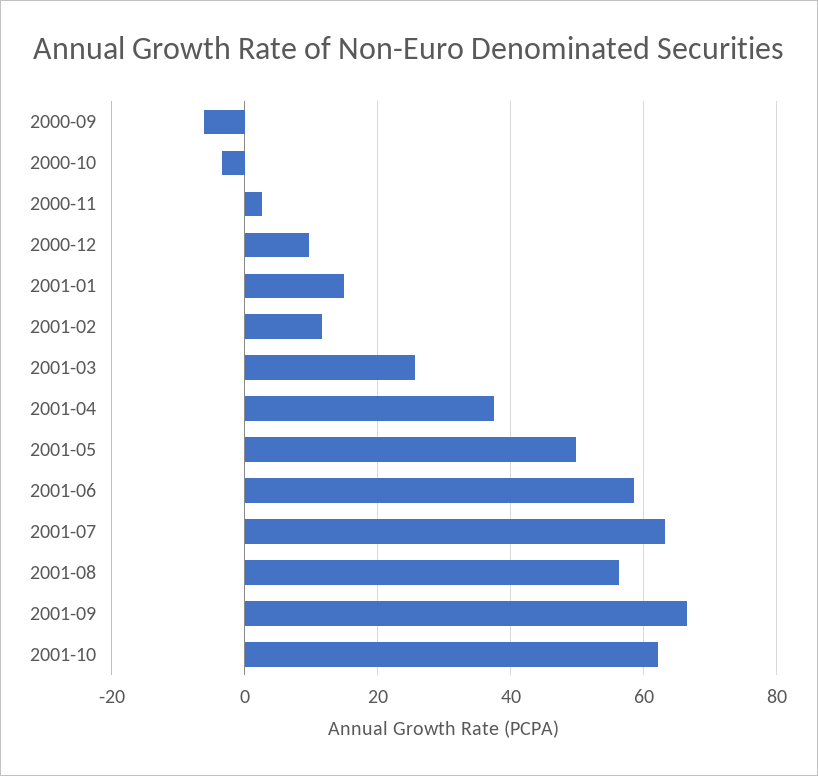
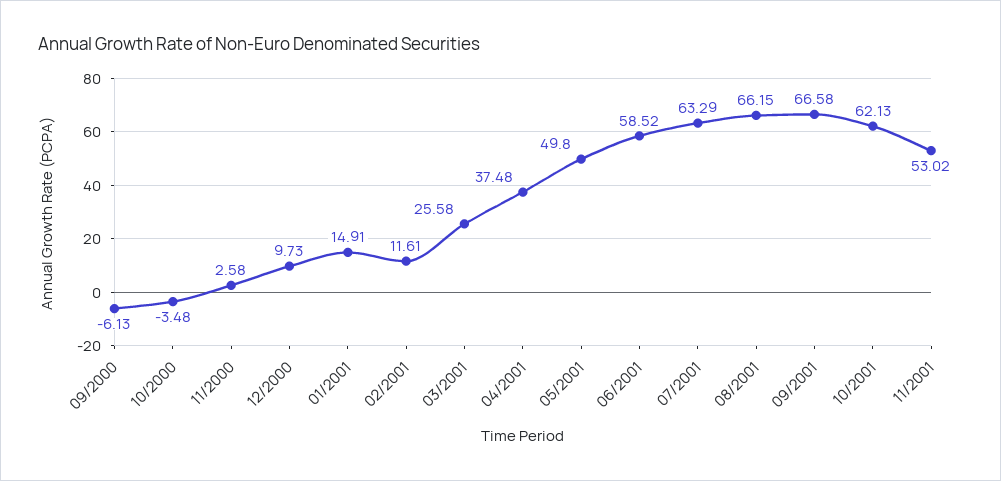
2001-08: 56 -> 66.15
11/2001: none -> 53.02

